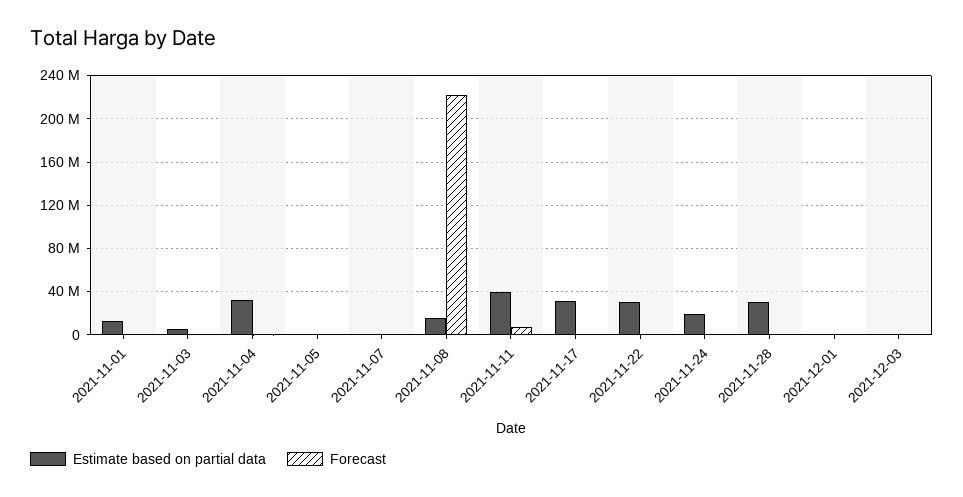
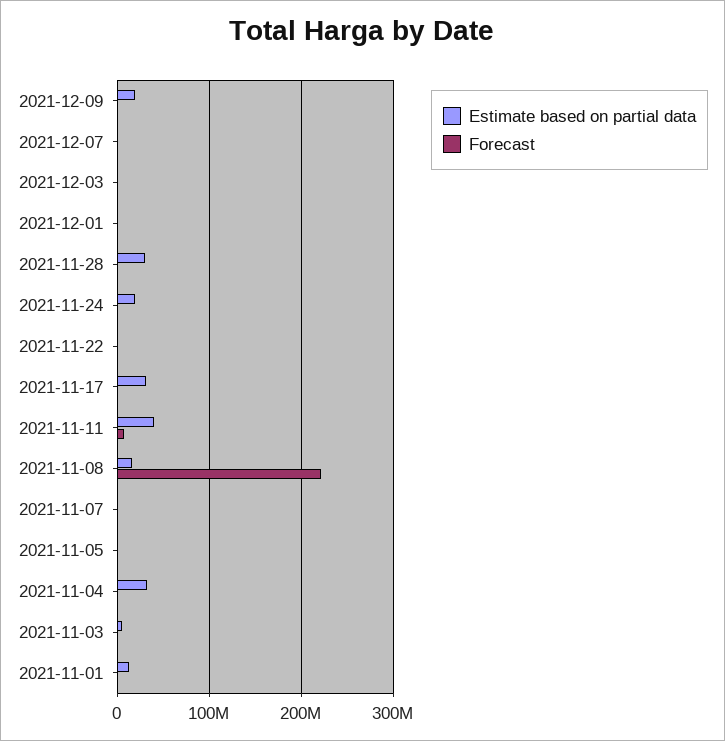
Estimate based on partial data, 2021-11-22: 30000000 -> 0
Estimate based on partial data, 2021-12-09: none -> 20000000
Forecast, 2021-12-09: none -> 0
Estimate based on partial data, 2021-12-07: none -> 0
Forecast, 2021-12-07: none -> 0

